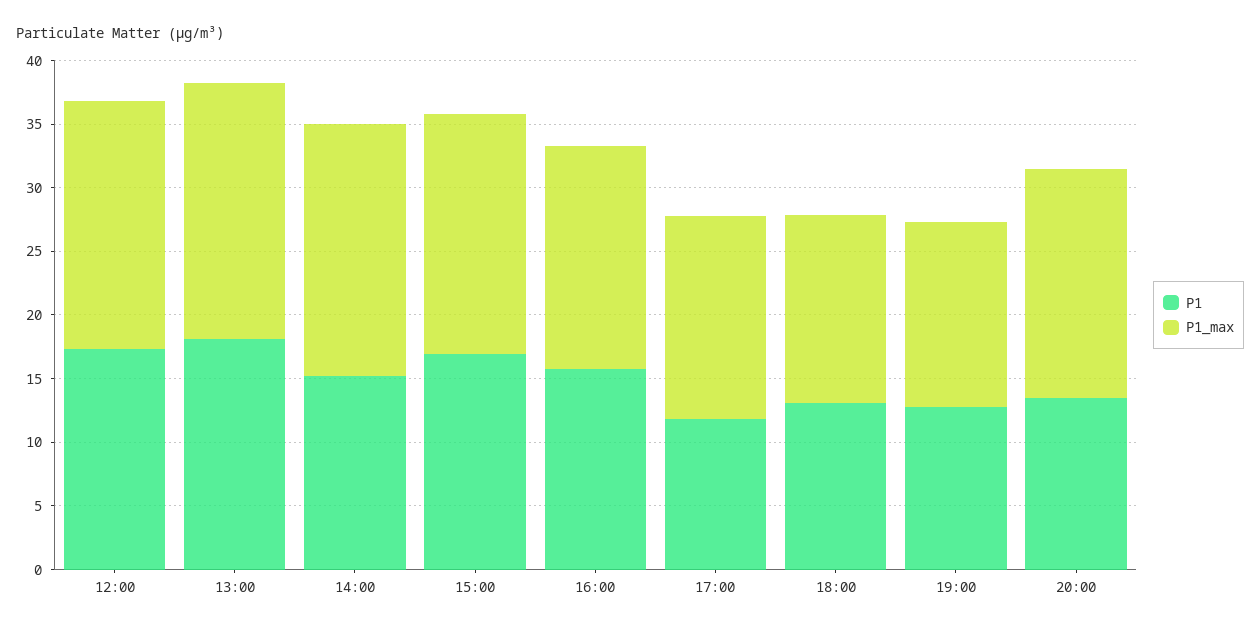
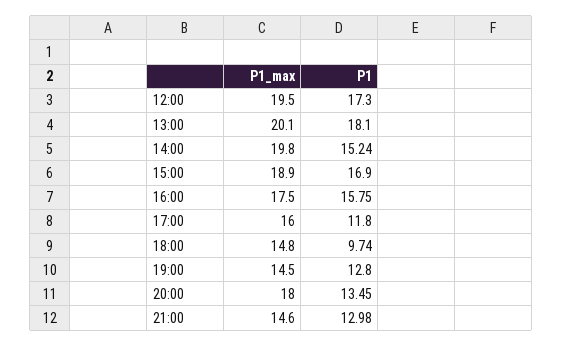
P1, 18:00: 13 -> 9.74
P1_max, 21:00: none -> 14.6
P1, 21:00: none -> 12.98

